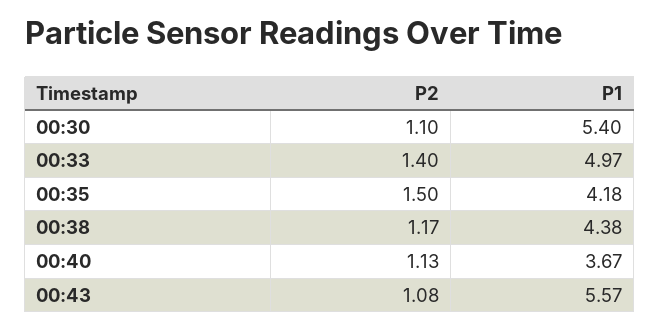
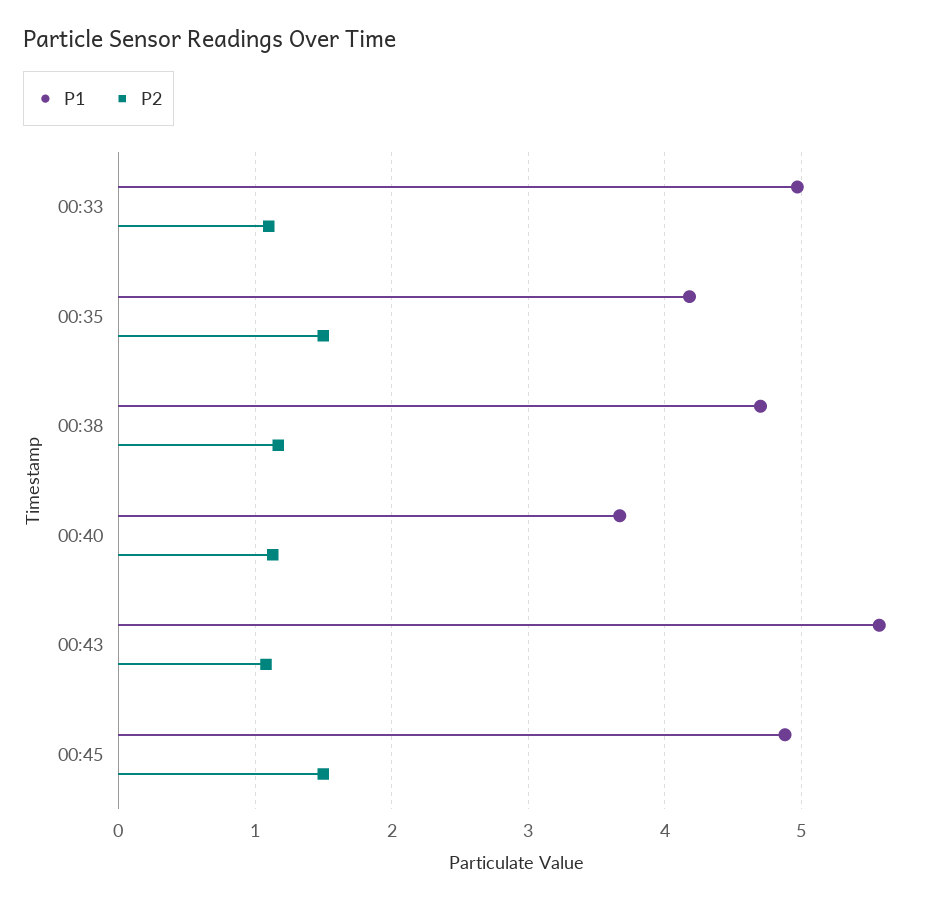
P2, 00:30: 1.1 -> none
P1, 00:30: 5.4 -> none
P2, 00:33: 1.4 -> 1.1
P1, 00:38: 4.38 -> 4.7
P1, 00:45: none -> 4.9
P2, 00:45: none -> 1.5

